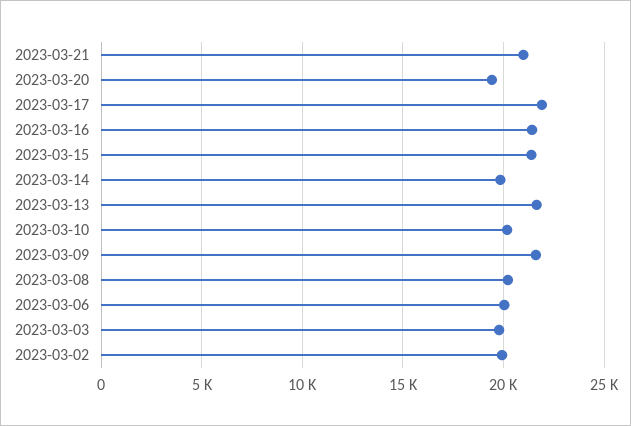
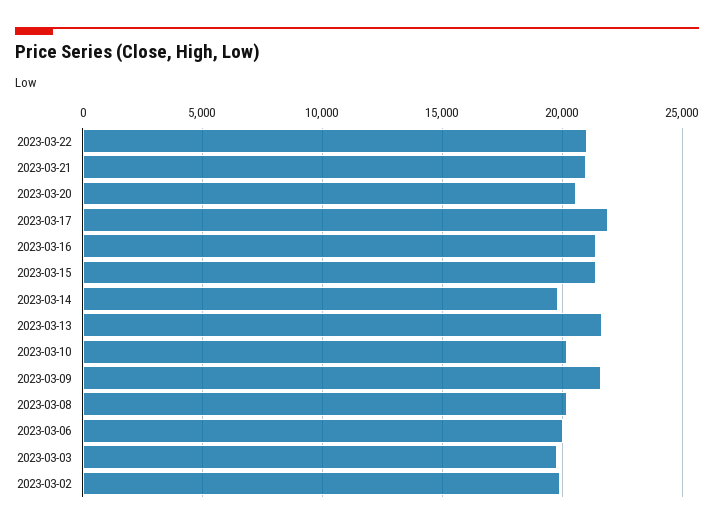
2023-03-20: 19500 -> 20500
2023-03-22: none -> 21000

